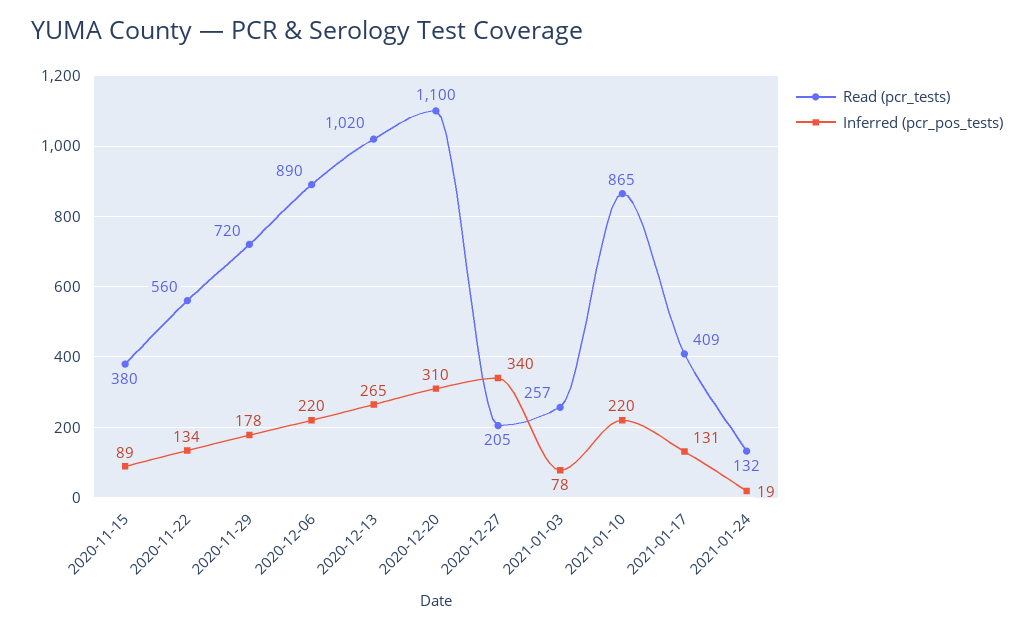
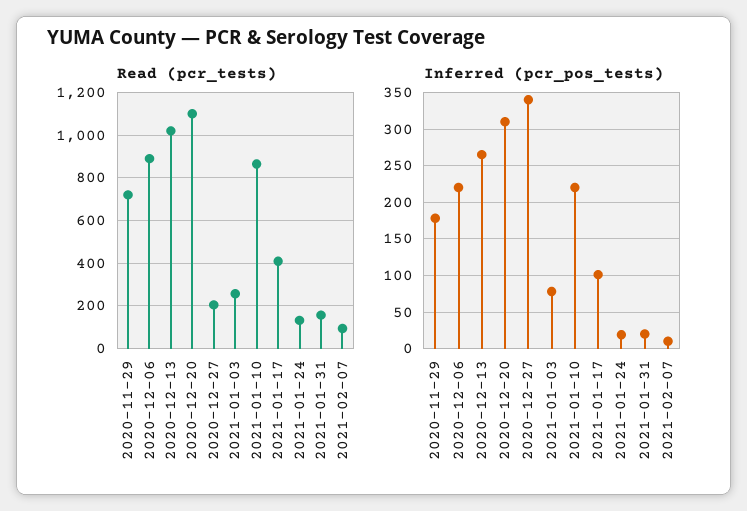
Read (pcr_tests), 2020-11-15: 380 -> none
Inferred (pcr_pos_tests), 2020-11-15: 89 -> none
Read (pcr_tests), 2020-11-22: 560 -> none
Inferred (pcr_pos_tests), 2020-11-22: 134 -> none
Inferred (pcr_pos_tests), 2021-01-17: 131 -> 100
Read (pcr_tests), 2021-01-31: none -> 150
Read (pcr_tests), 2021-02-07: none -> 100
Inferred (pcr_pos_tests), 2021-01-31: none -> 20
Inferred (pcr_pos_tests), 2021-02-07: none -> 10

